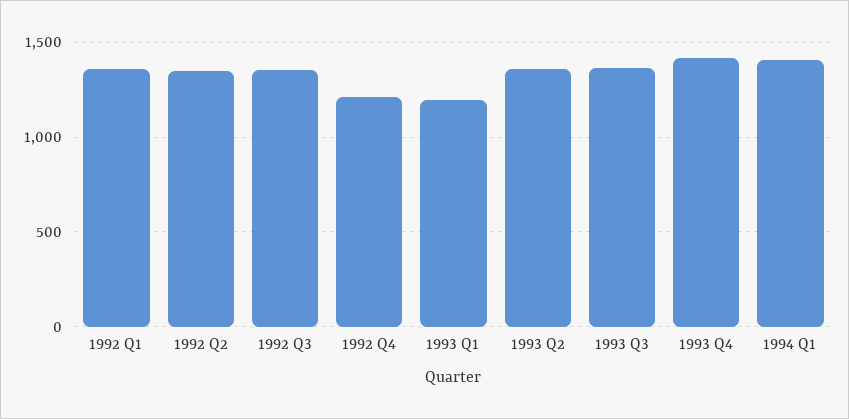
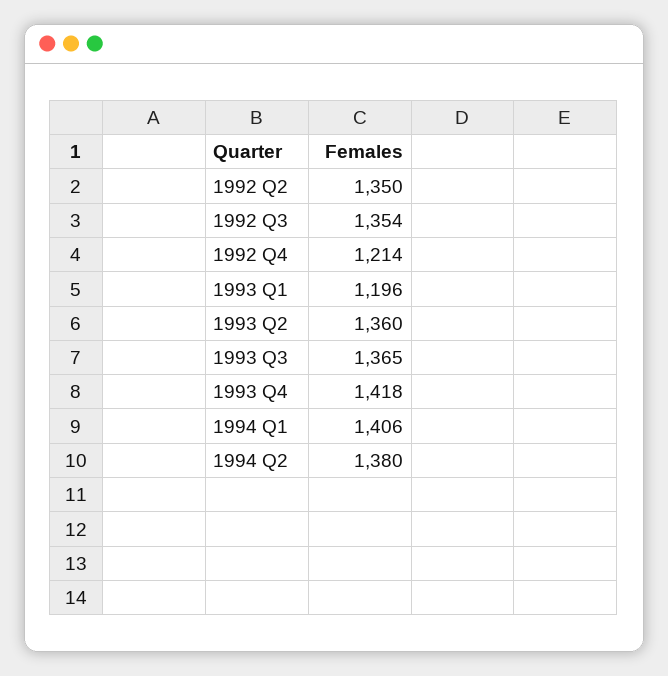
1992 Q1: 1350 -> none
1994 Q2: none -> 1380

